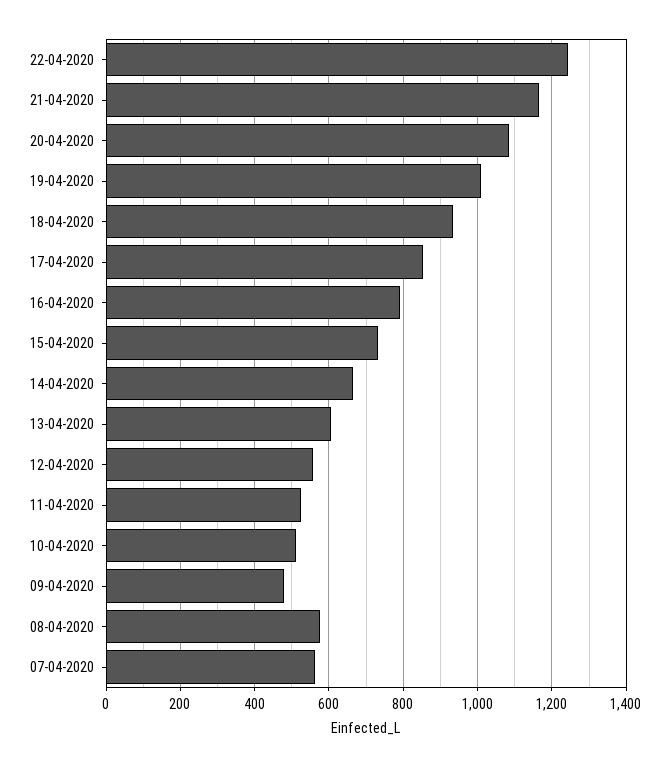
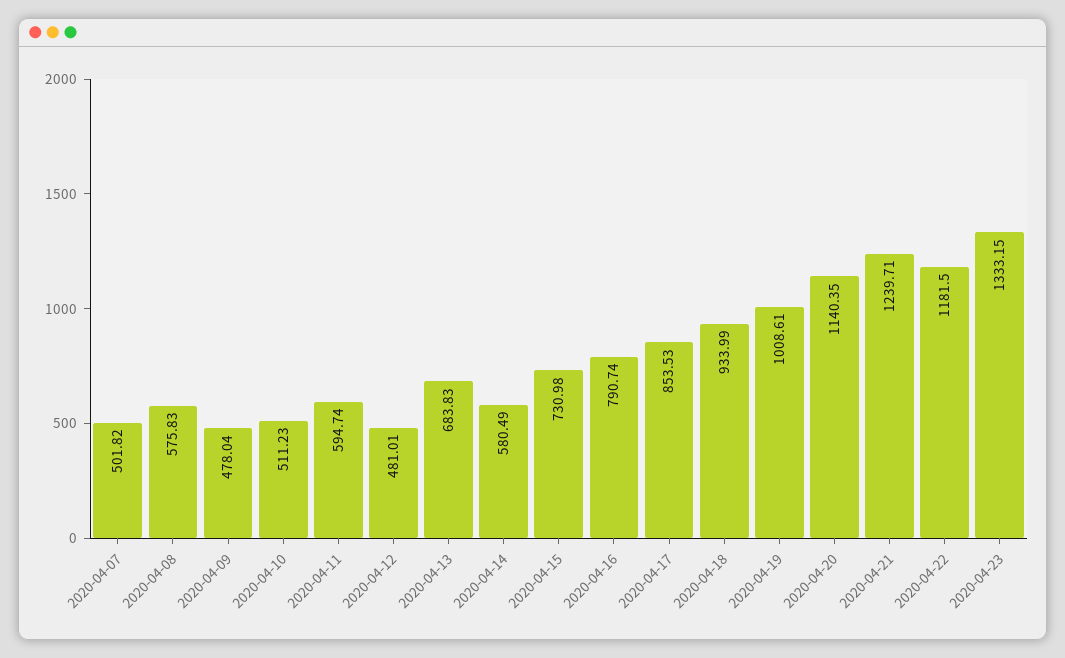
22-04-2020: 1240 -> 1181.5
21-04-2020: 1160 -> 1239.71
20-04-2020: 1080 -> 1140.35
14-04-2020: 660 -> 580.49
13-04-2020: 600 -> 683.83
12-04-2020: 560 -> 481.01
11-04-2020: 520 -> 594.74
07-04-2020: 560 -> 501.82
2020-04-23: none -> 1333.15

